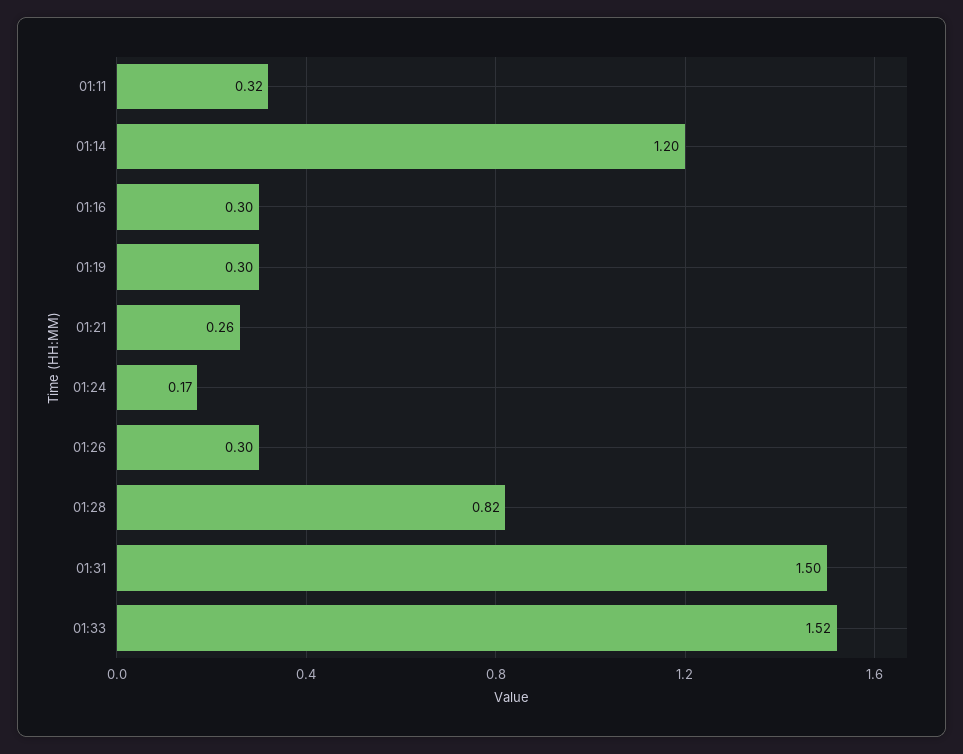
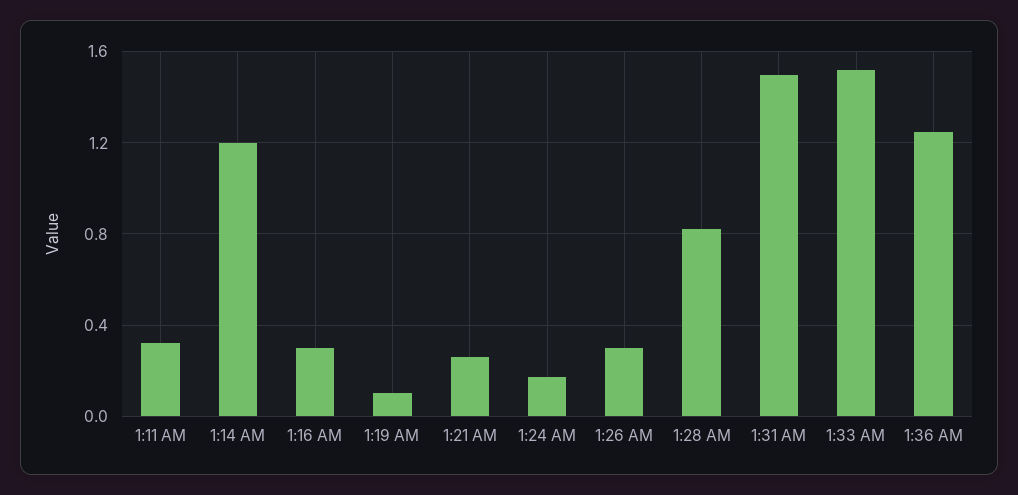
01:19: 0.3 -> 0.1
1:36 AM: none -> 1.25

